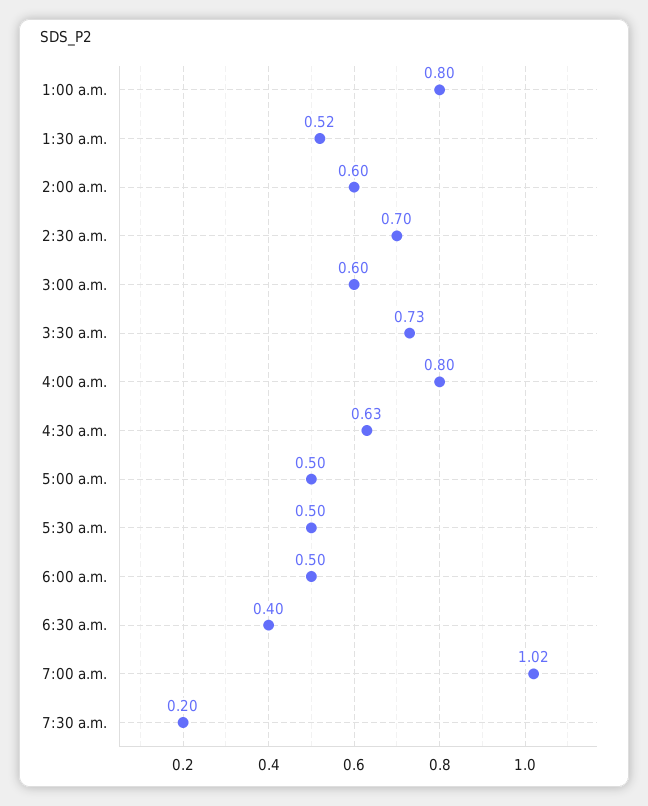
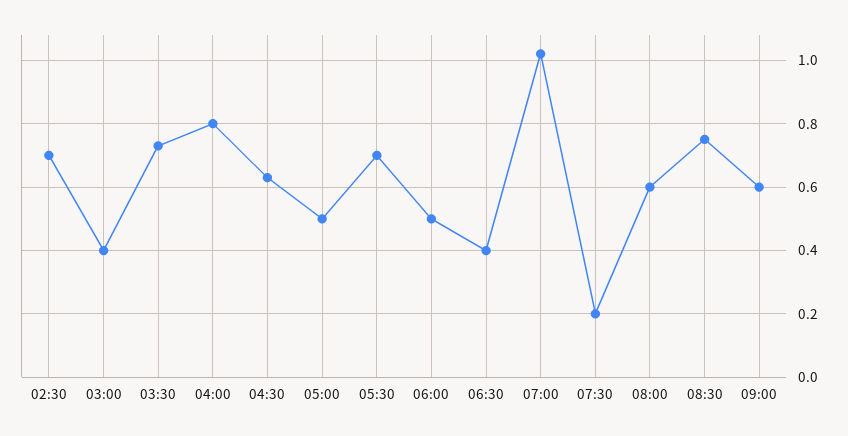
1:00 a.m.: 0.8 -> none
1:30 a.m.: 0.52 -> none
2:00 a.m.: 0.6 -> none
3:00 a.m.: 0.6 -> 0.4
5:30 a.m.: 0.5 -> 0.7
08:00: none -> 0.6
08:30: none -> 0.75
09:00: none -> 0.6

